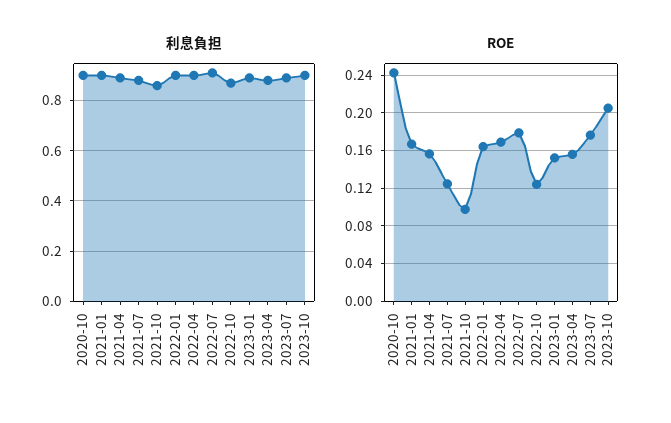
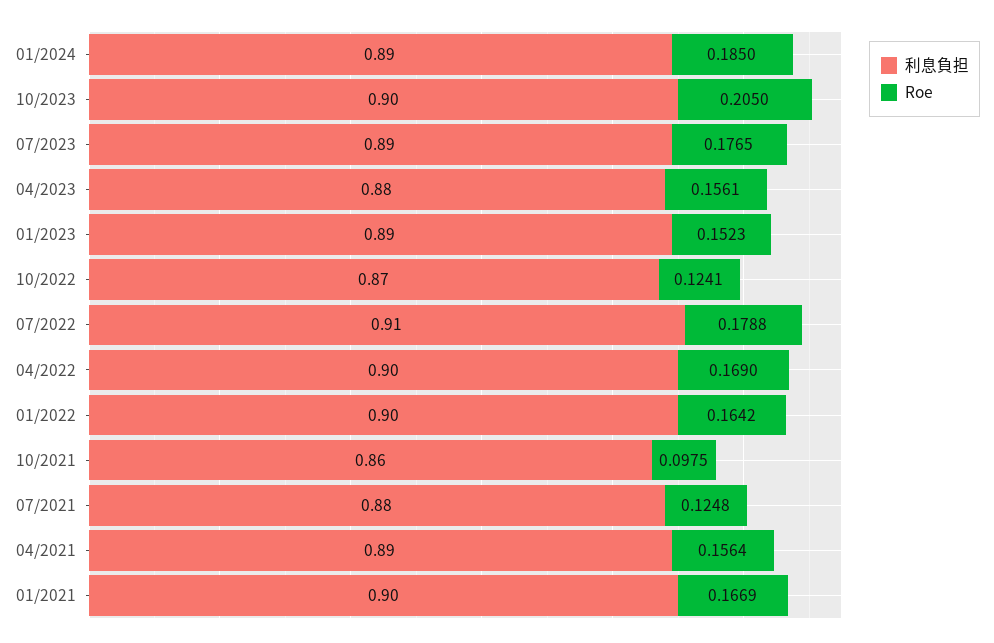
利息負担, 2020-10: 0.9 -> none
ROE, 2020-10: 0.24 -> none
利息負担, 01/2024: none -> 0.89
ROE, 01/2024: none -> 0.185

